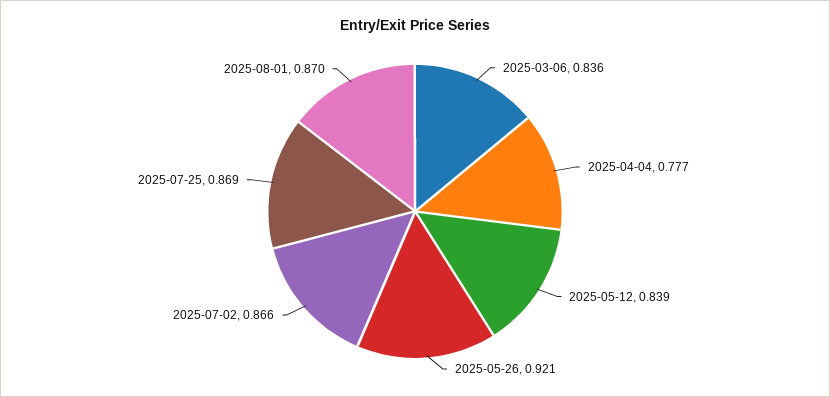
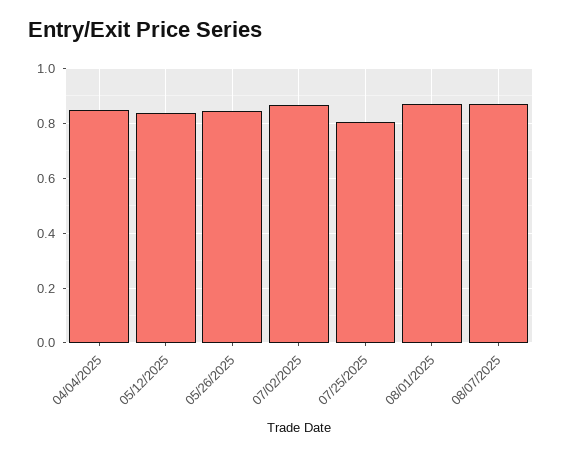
2025-03-06: 0.836 -> none
2025-04-04: 0.777 -> 0.85
2025-05-26: 0.921 -> 0.85
2025-07-25: 0.869 -> 0.8
08/07/2025: none -> 0.875

